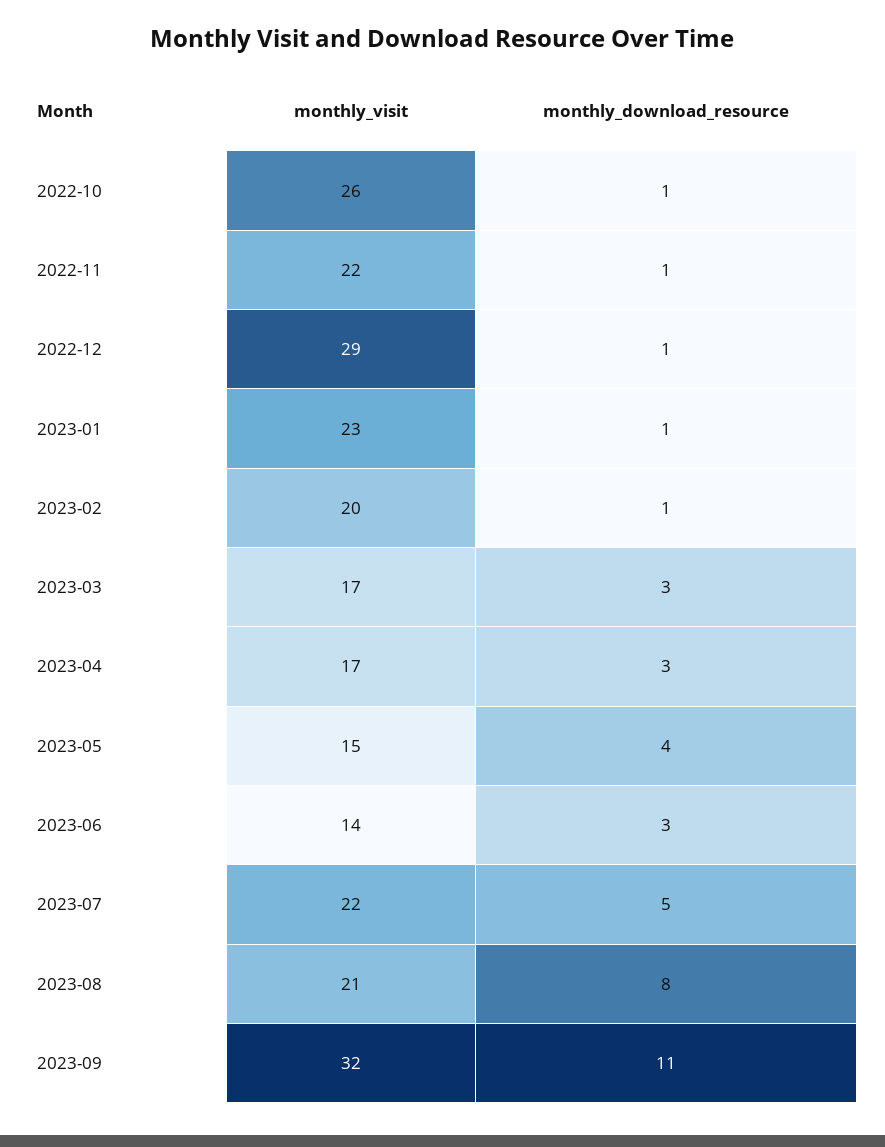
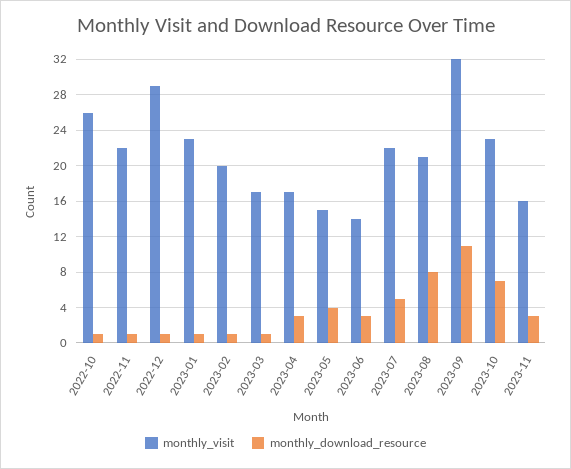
monthly_download_resource, 2023-03: 3 -> 1
monthly_visit, 2023-10: none -> 23
monthly_download_resource, 2023-10: none -> 7
monthly_visit, 2023-11: none -> 16
monthly_download_resource, 2023-11: none -> 3

